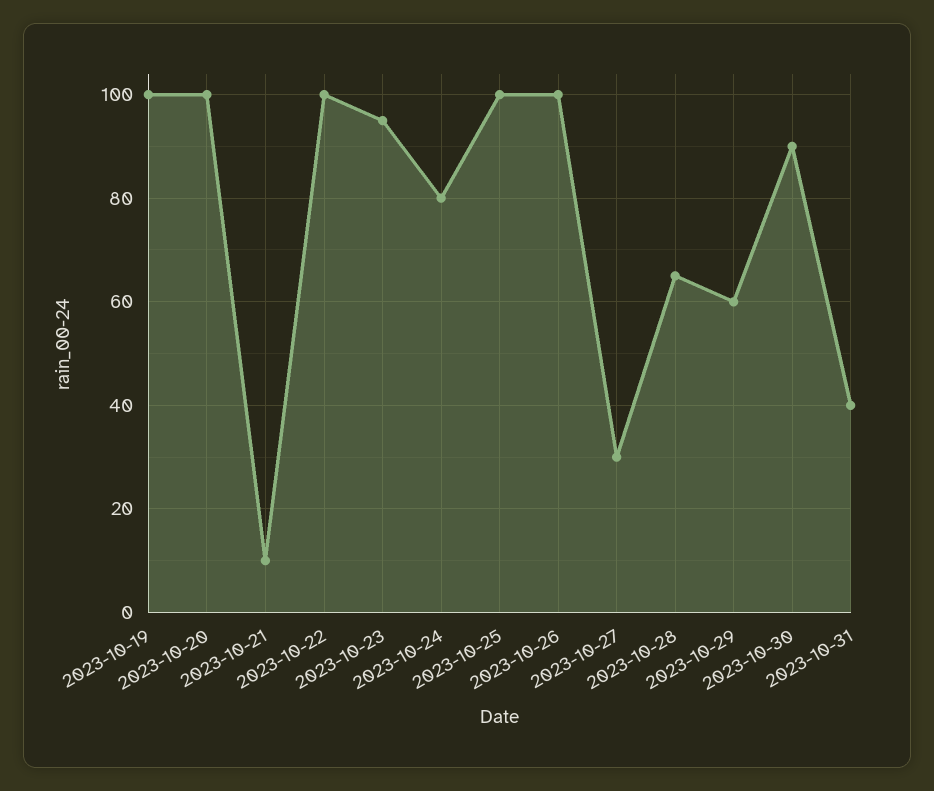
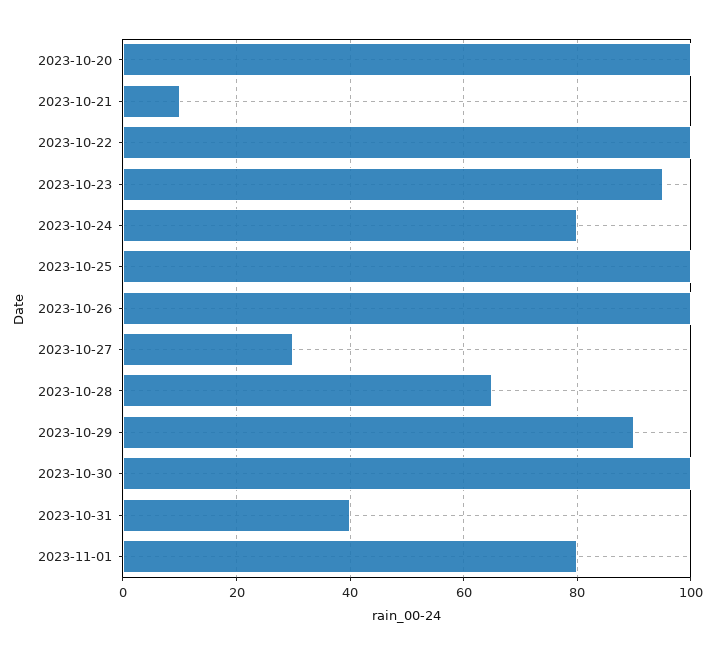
2023-10-19: 100 -> none
2023-10-29: 60 -> 90
2023-10-30: 90 -> 100
2023-11-01: none -> 80

